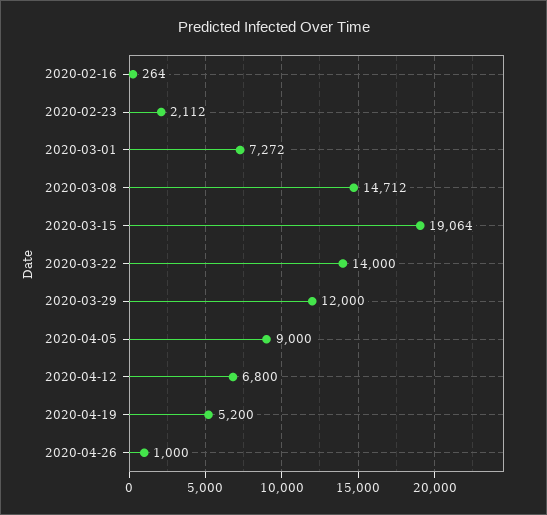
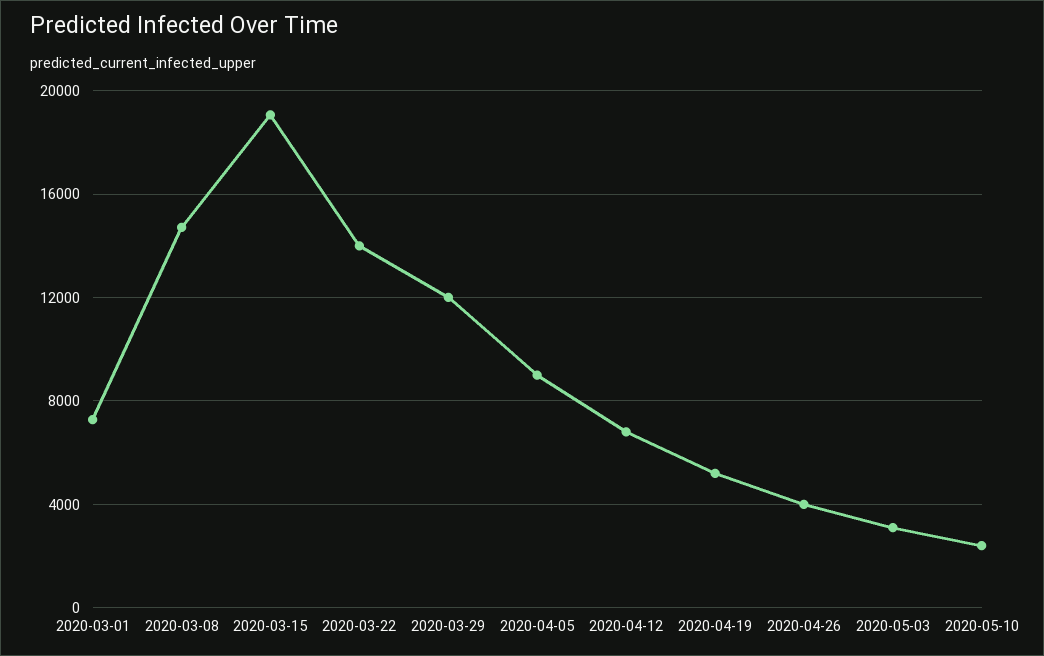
2020-02-16: 264 -> none
2020-02-23: 2112 -> none
2020-04-26: 1000 -> 4000
2020-05-03: none -> 3000
2020-05-10: none -> 2500

